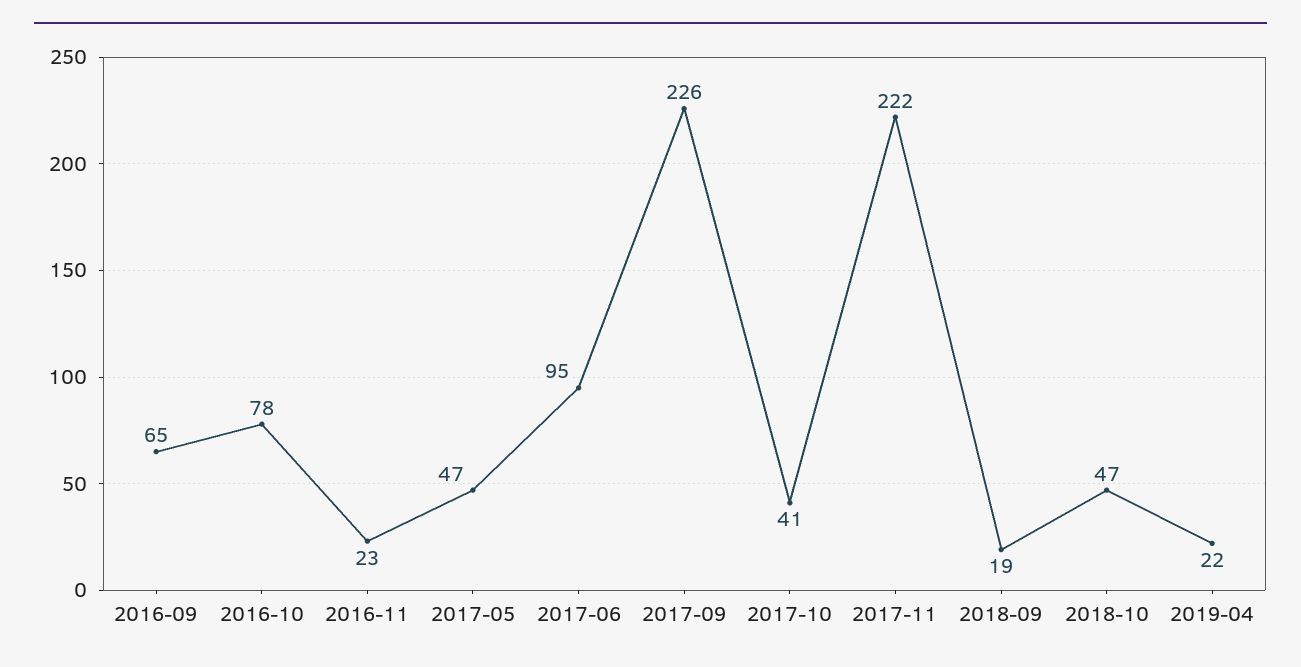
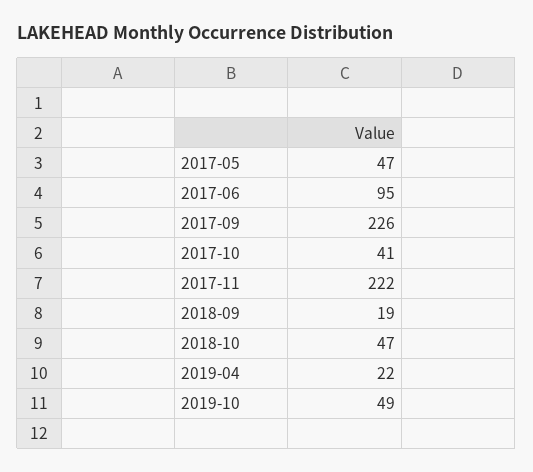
2016-09: 65 -> none
2016-10: 78 -> none
2016-11: 23 -> none
2019-10: none -> 49

